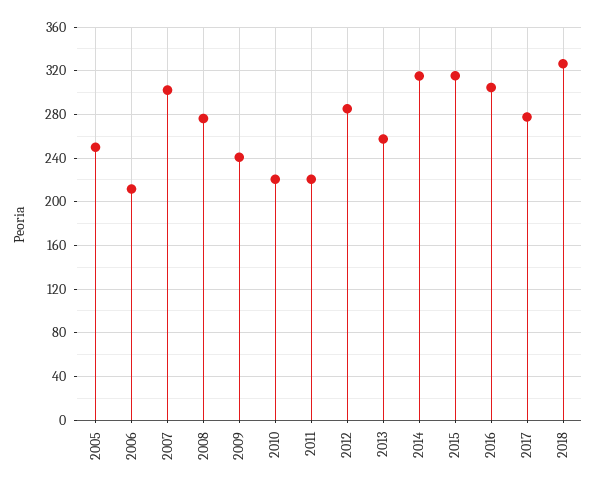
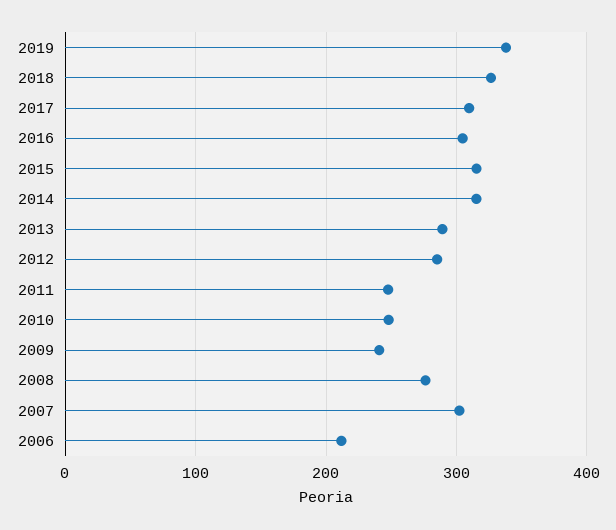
2005: 250 -> none
2010: 220 -> 250
2011: 220 -> 250
2013: 260 -> 290
2017: 280 -> 310
2019: none -> 340

